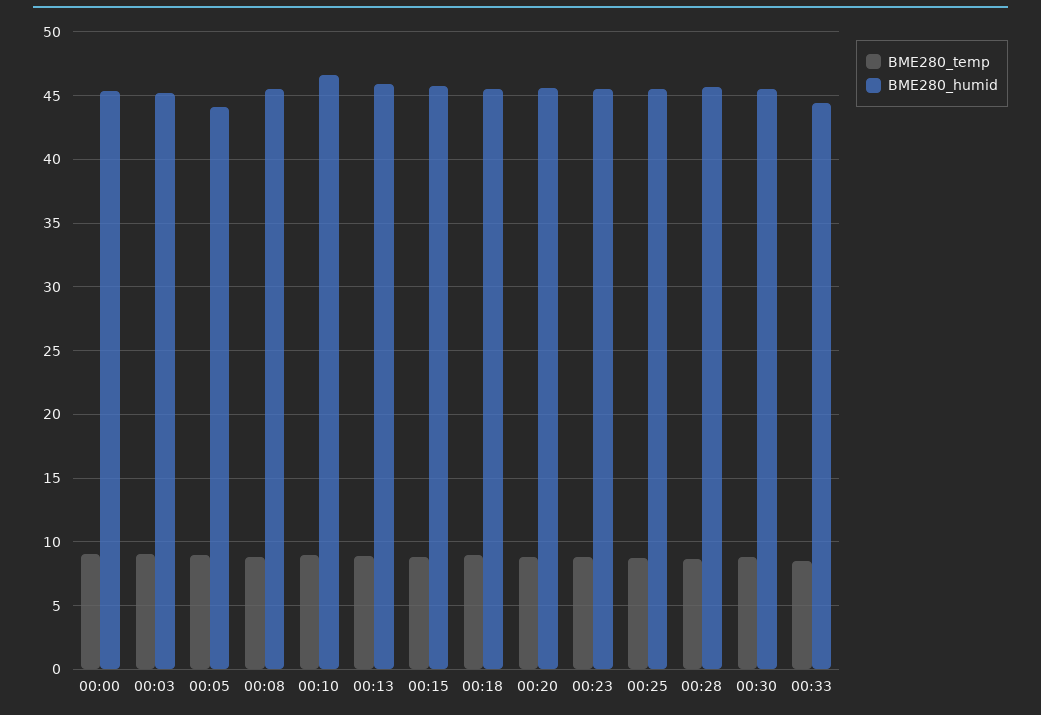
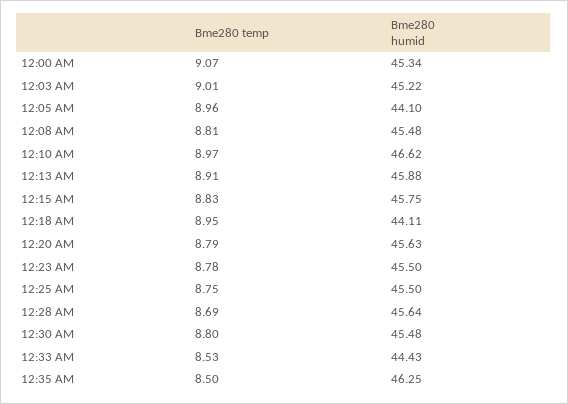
BME280_humid, 00:18: 45.5 -> 44.11
BME280_temp, 12:35 AM: none -> 8.5
BME280_humid, 12:35 AM: none -> 46.25

